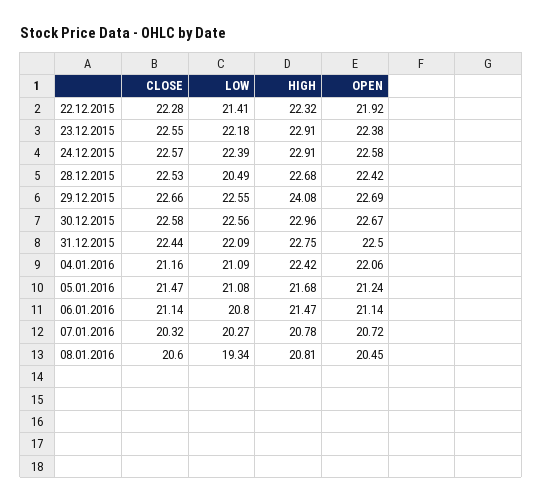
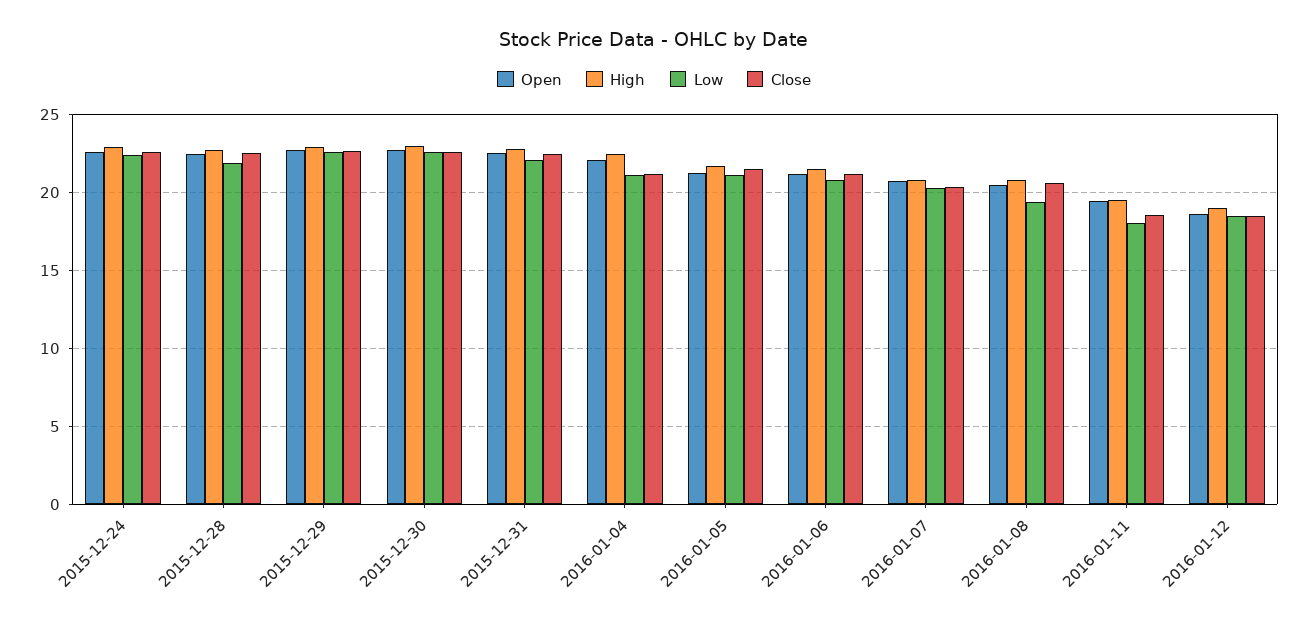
CLOSE, 22.12.2015: 22.28 -> none
LOW, 22.12.2015: 21.41 -> none
HIGH, 22.12.2015: 22.32 -> none
OPEN, 22.12.2015: 21.92 -> none
CLOSE, 23.12.2015: 22.55 -> none
LOW, 23.12.2015: 22.18 -> none
HIGH, 23.12.2015: 22.91 -> none
OPEN, 23.12.2015: 22.38 -> none
LOW, 28.12.2015: 20.49 -> 22
HIGH, 29.12.2015: 24.08 -> 23
OPEN, 2016-01-11: none -> 19.5
HIGH, 2016-01-11: none -> 19.5
LOW, 2016-01-11: none -> 18
CLOSE, 2016-01-11: none -> 18.5
OPEN, 2016-01-12: none -> 18.5
HIGH, 2016-01-12: none -> 19
LOW, 2016-01-12: none -> 18.5
CLOSE, 2016-01-12: none -> 18.5

